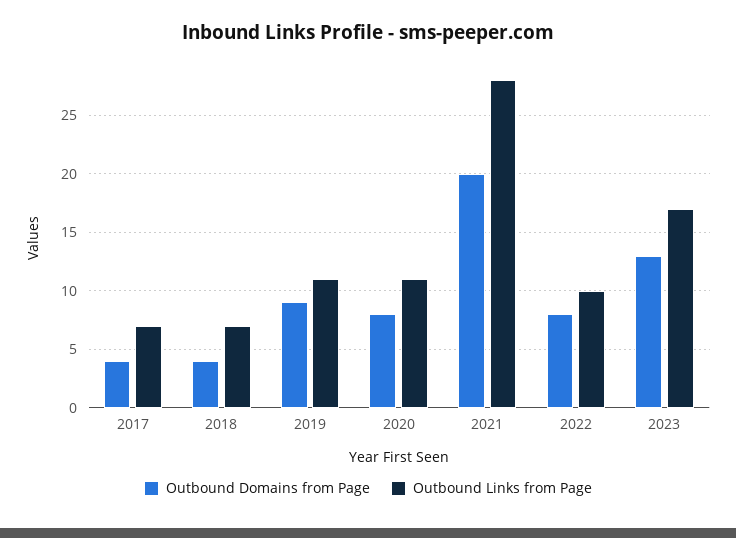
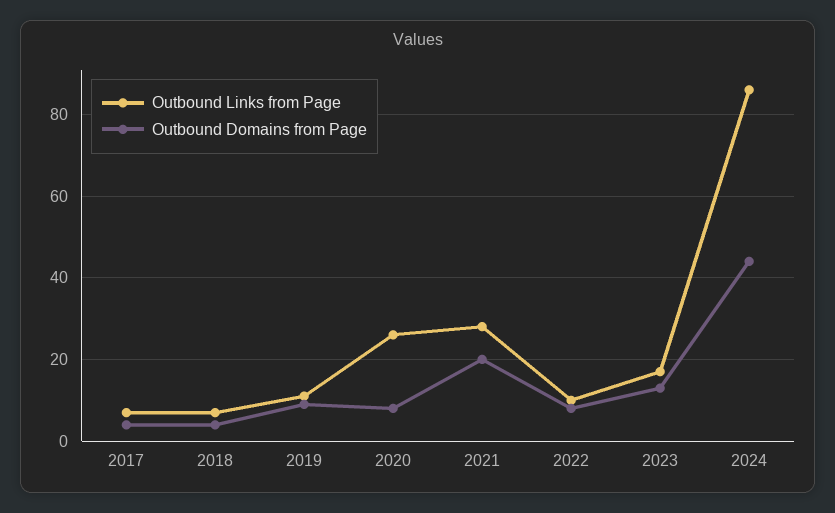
Outbound Links from Page, 2020: 11 -> 25
Outbound Links from Page, 2024: none -> 85
Outbound Domains from Page, 2024: none -> 45

